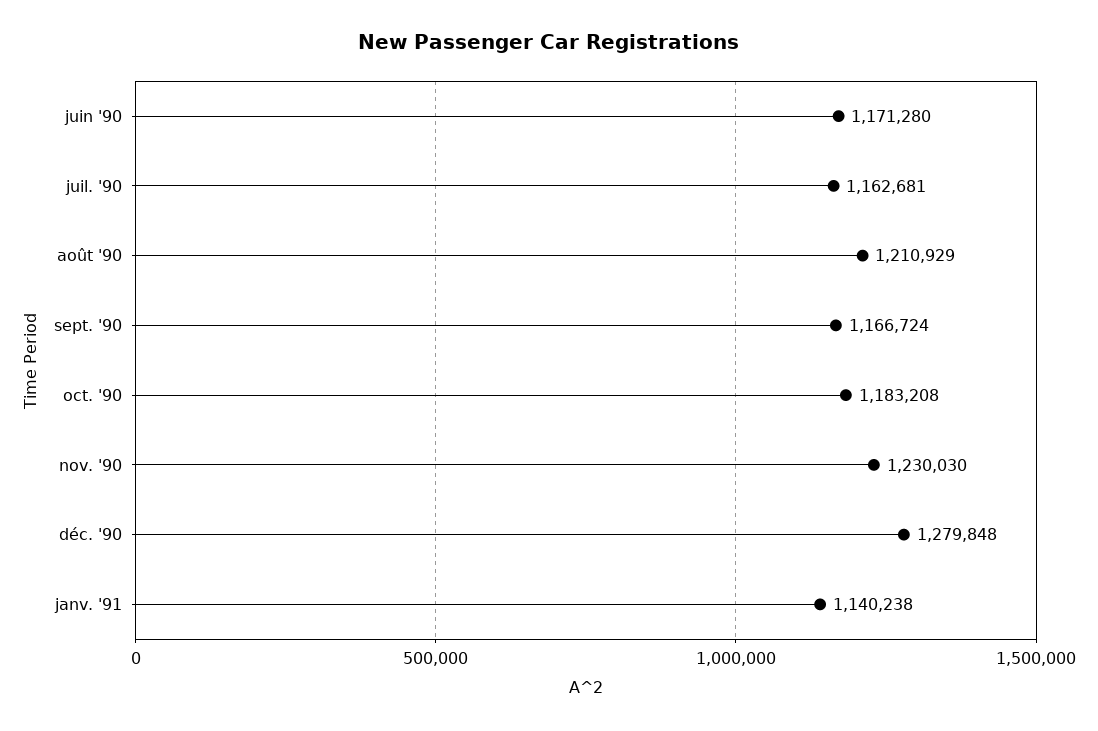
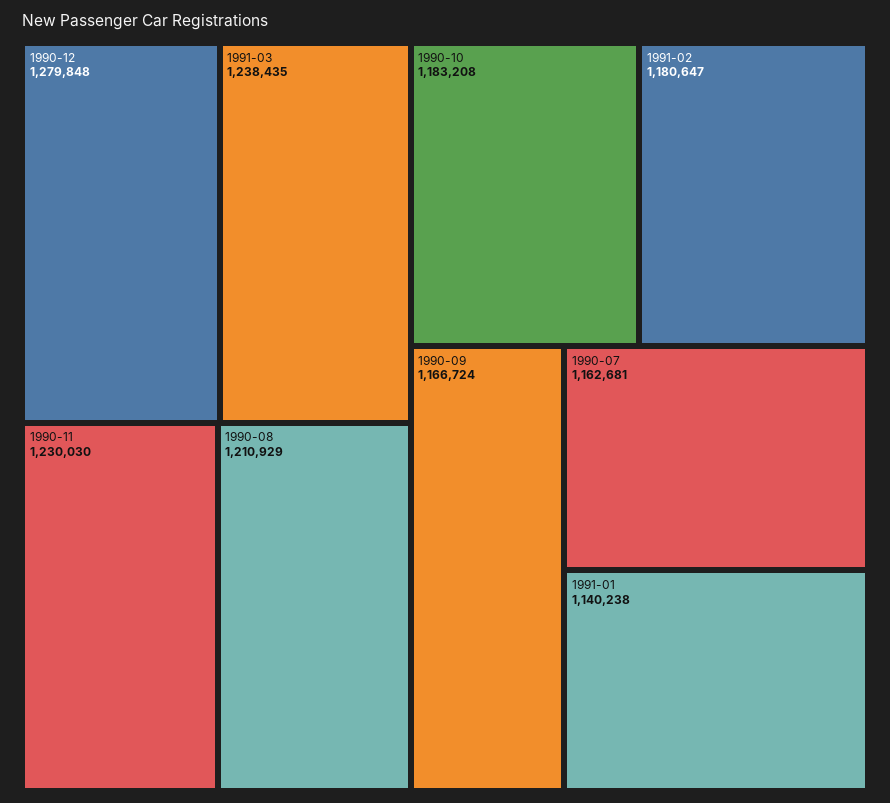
juin '90: 1171280 -> none
1991-03: none -> 1238435
1991-02: none -> 1180647

